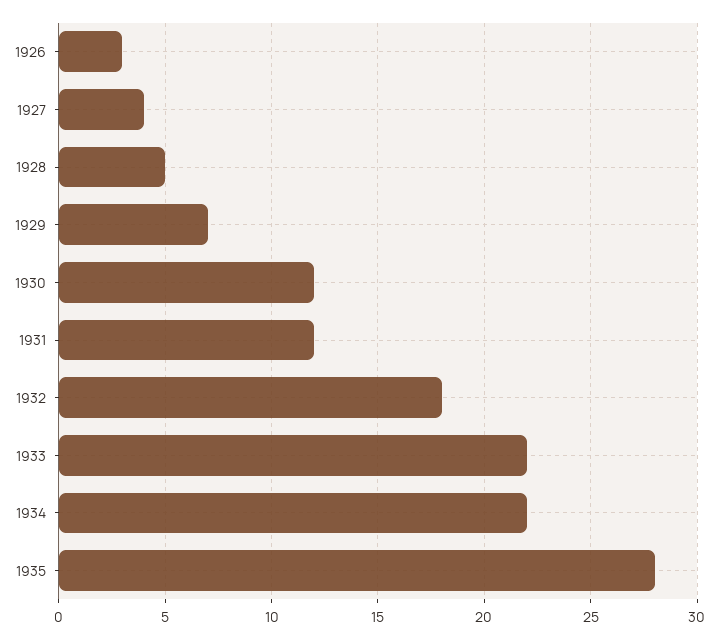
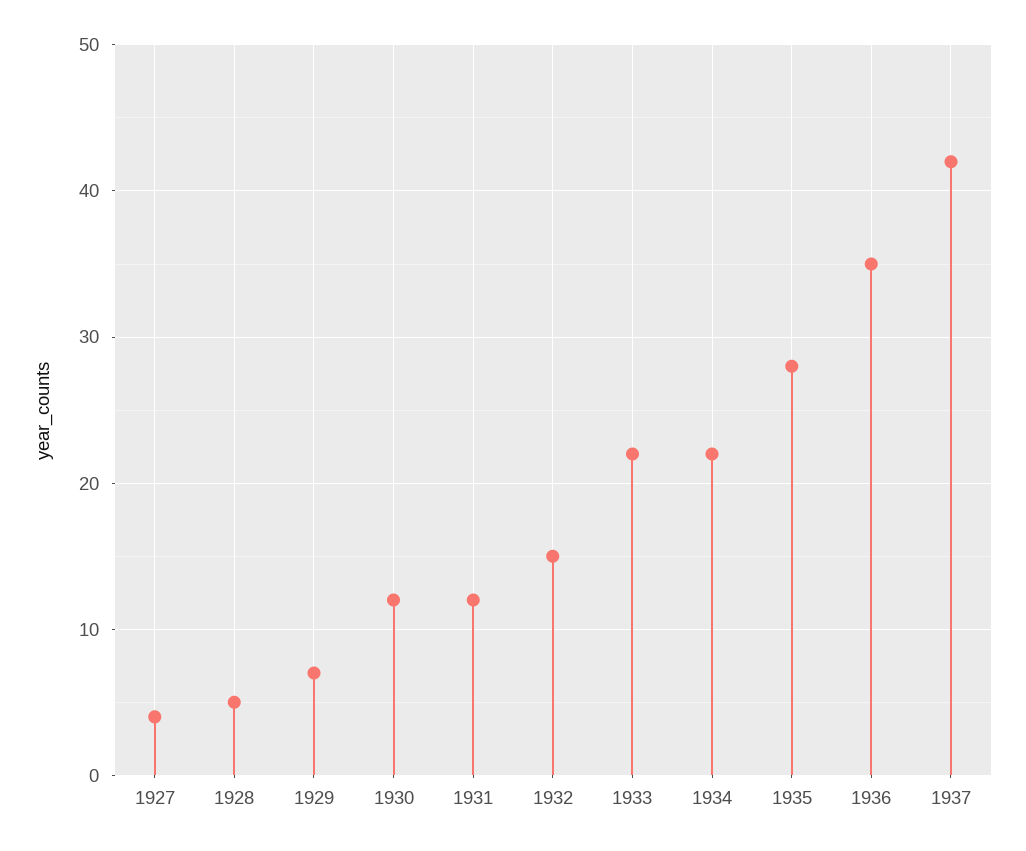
1926: 3 -> none
1932: 18 -> 15
1936: none -> 35
1937: none -> 42

